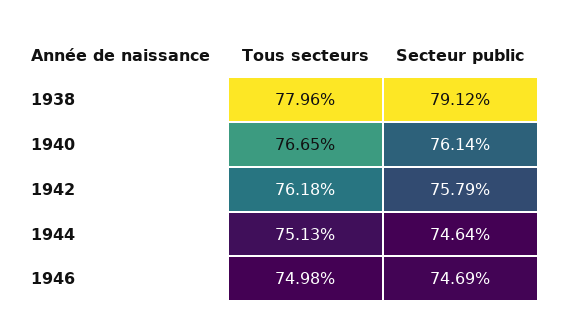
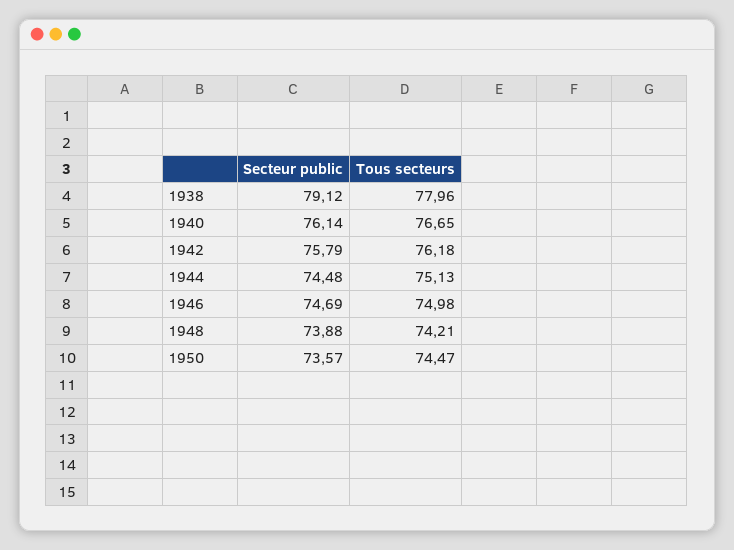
Secteur public, 1944: 74.64 -> 74.48
Secteur public, 1948: none -> 73.88
Tous secteurs, 1948: none -> 74.21
Secteur public, 1950: none -> 73.57
Tous secteurs, 1950: none -> 74.47

